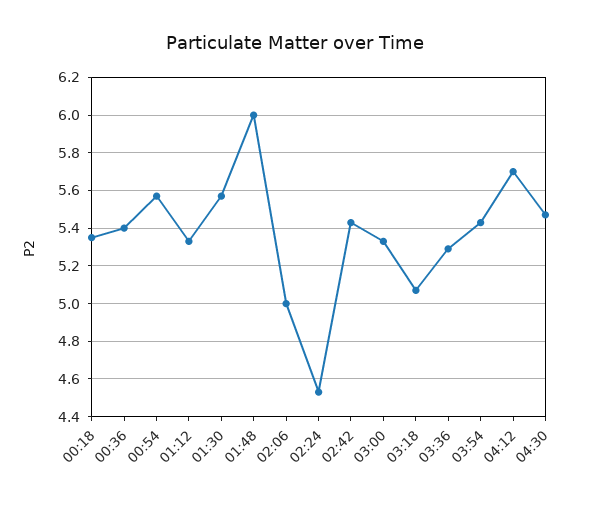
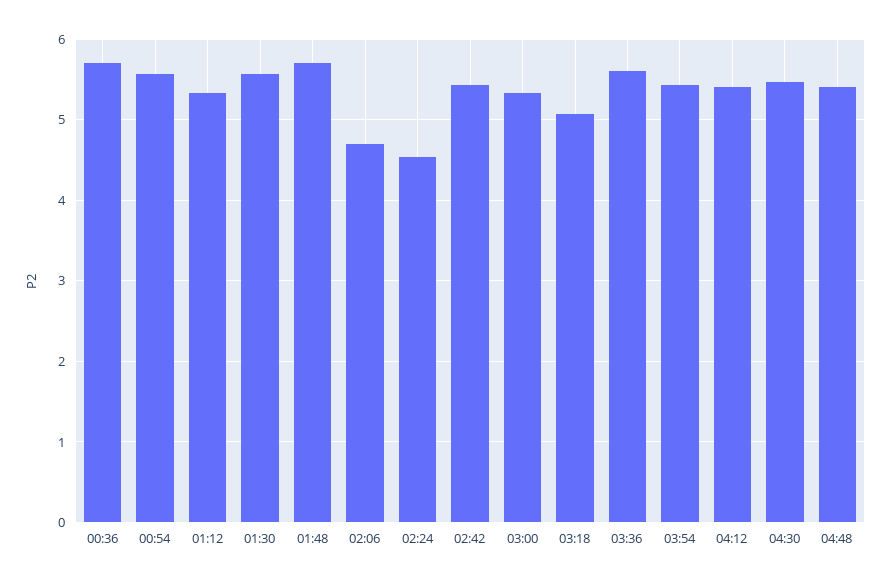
00:18: 5.35 -> none
00:36: 5.4 -> 5.7
01:48: 6 -> 5.7
02:06: 5 -> 4.7
03:36: 5.3 -> 5.6
04:12: 5.7 -> 5.4
04:48: none -> 5.4

